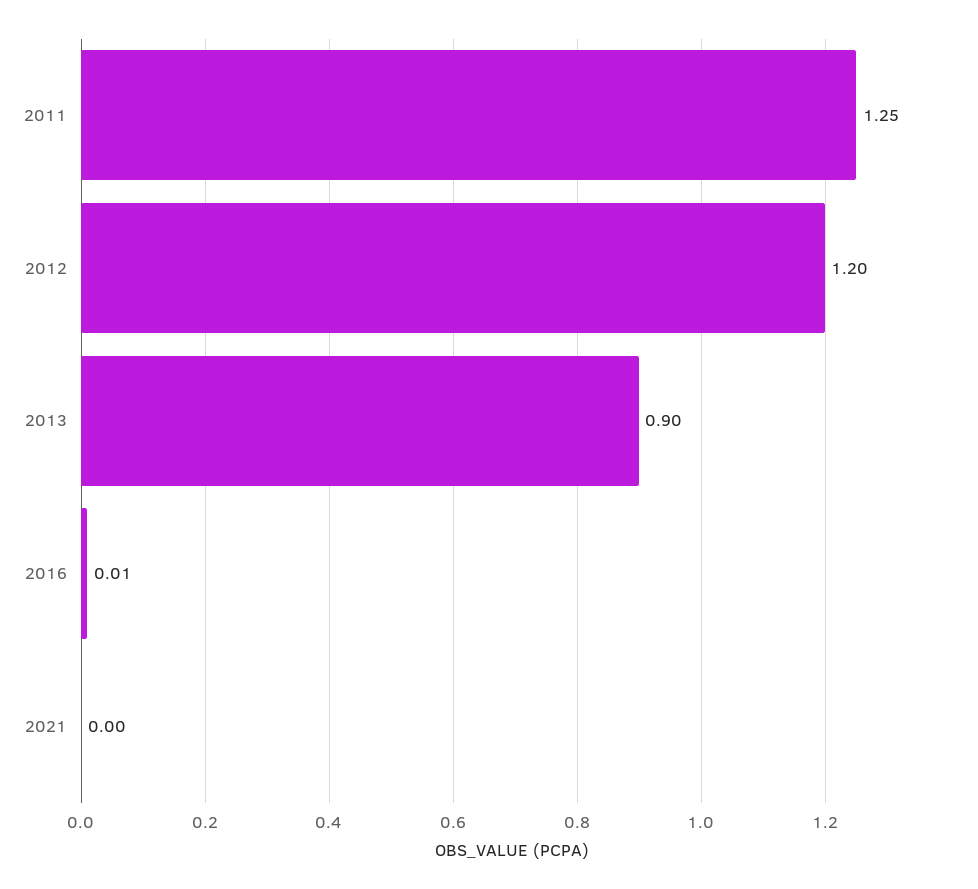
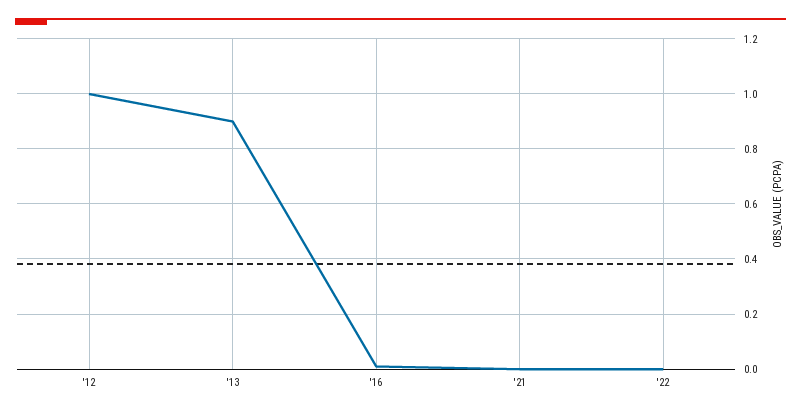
2011: 1.25 -> none
2012: 1.2 -> 1
'22: none -> 0

